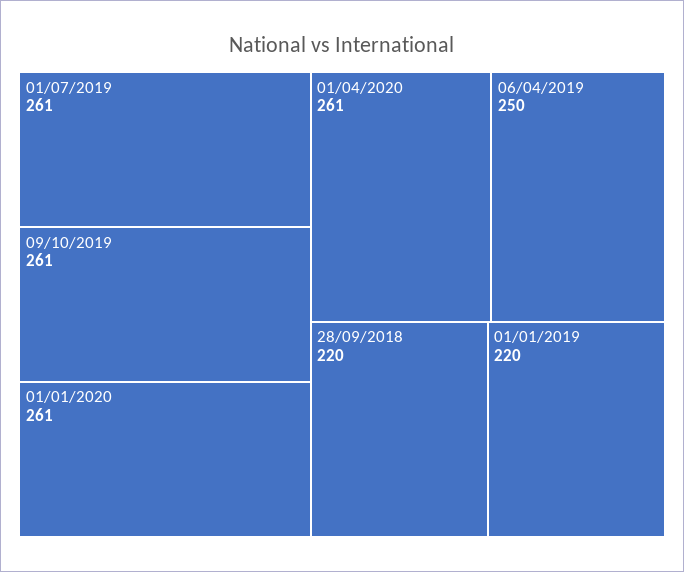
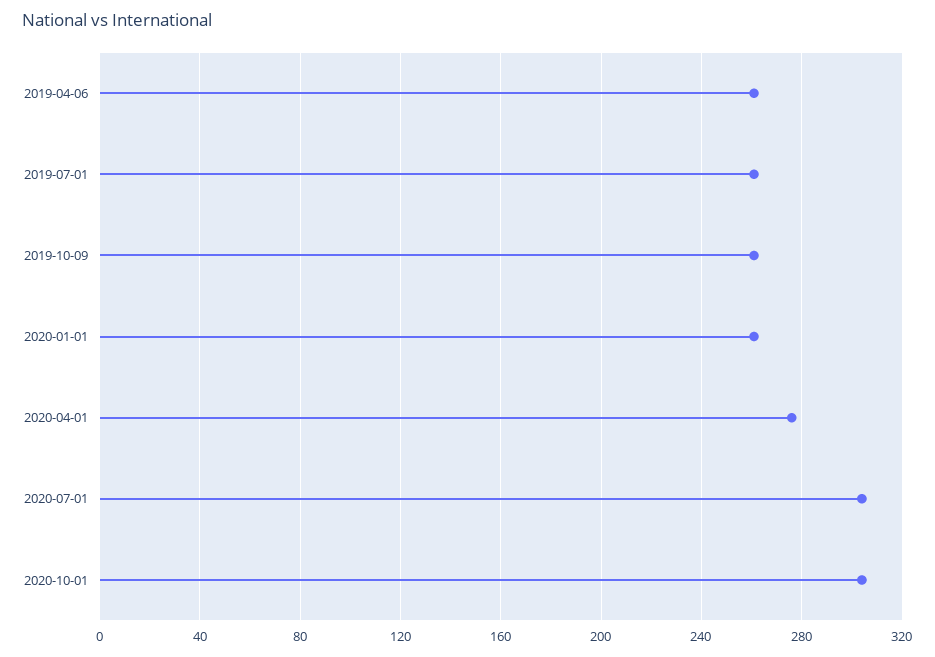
01/04/2020: 261 -> 275
06/04/2019: 250 -> 260
28/09/2018: 220 -> none
01/01/2019: 220 -> none
2020-07-01: none -> 305
2020-10-01: none -> 305

